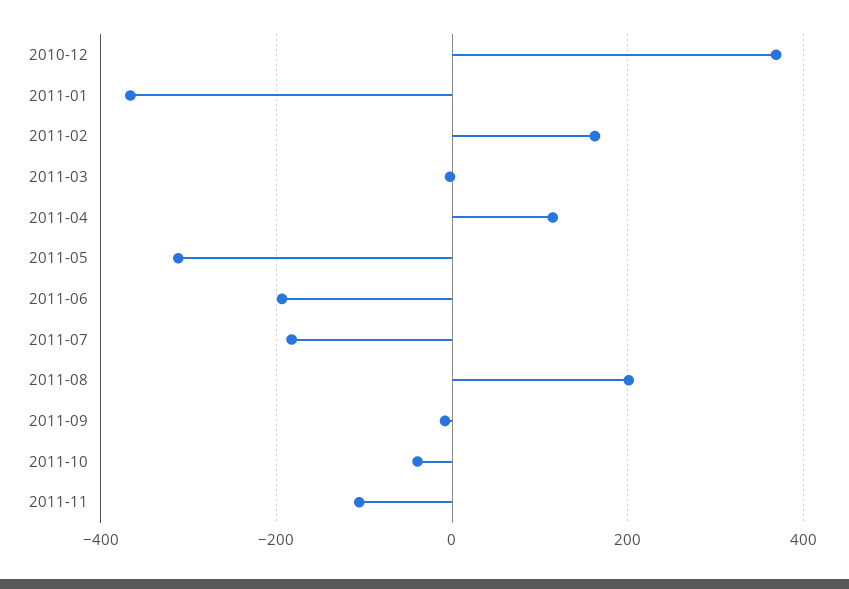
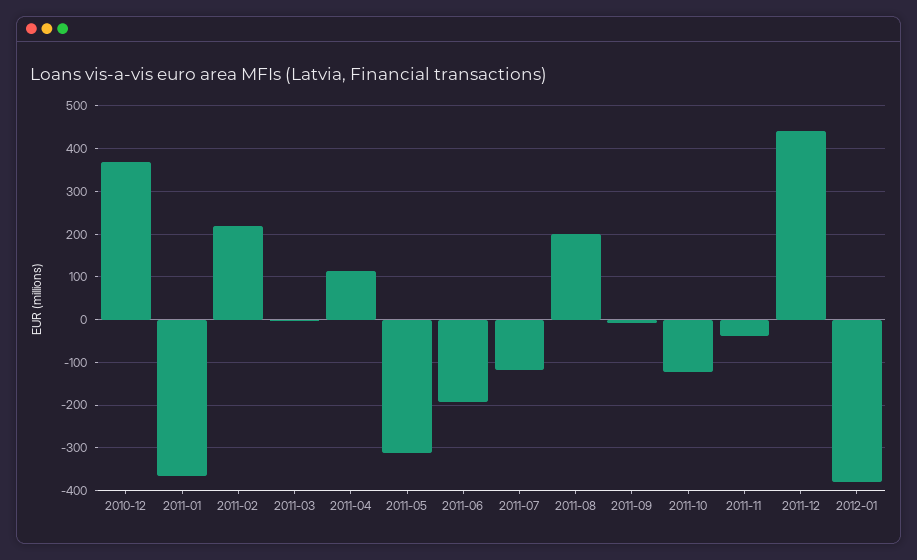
2011-02: 160 -> 220
2011-07: -180 -> -120
2011-10: -40 -> -120
2011-11: -100 -> -40
2011-12: none -> 440
2012-01: none -> -380

